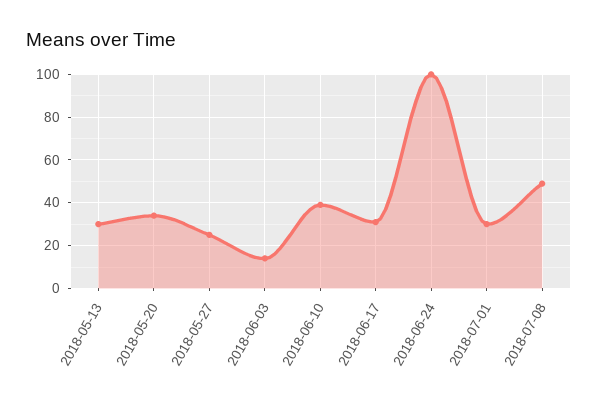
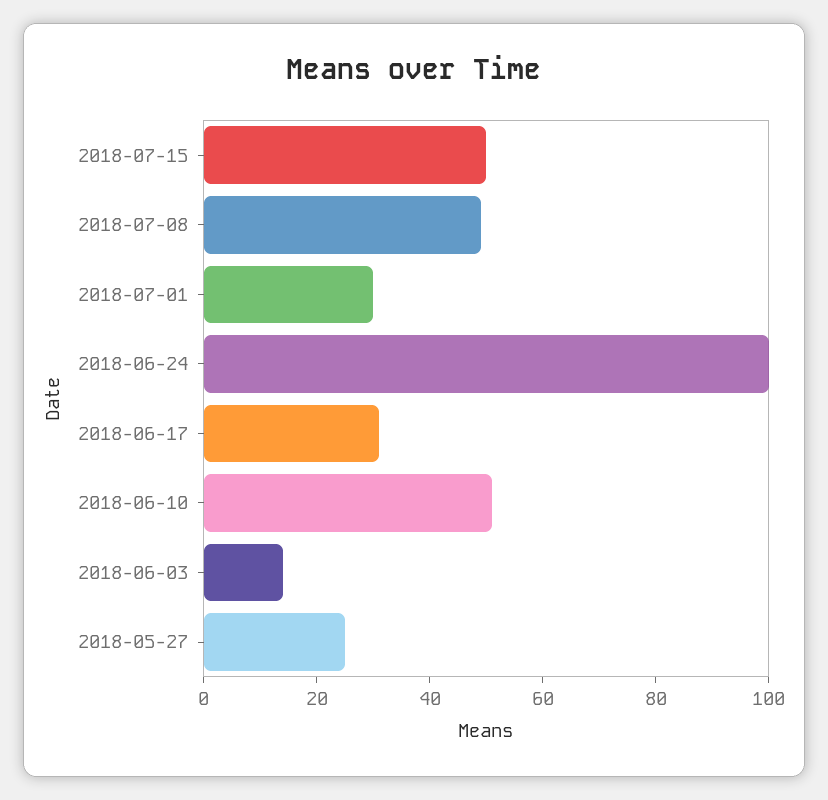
2018-05-13: 30 -> none
2018-05-20: 35 -> none
2018-06-10: 40 -> 50
2018-07-15: none -> 50

